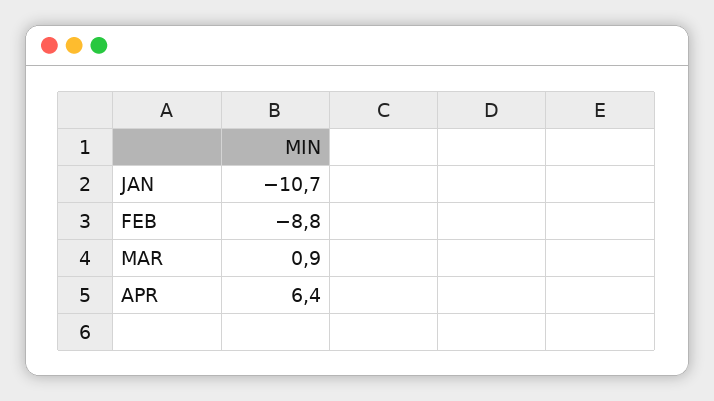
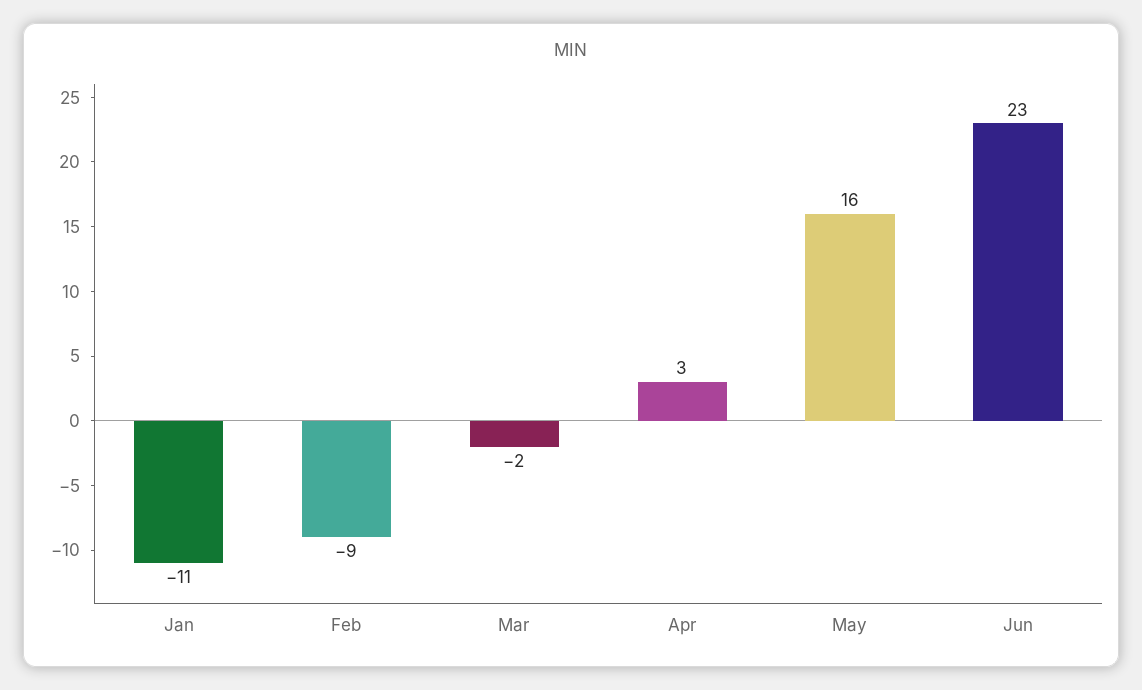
MAR: 0.9 -> -2
APR: 6.4 -> 3
May: none -> 16
Jun: none -> 23

